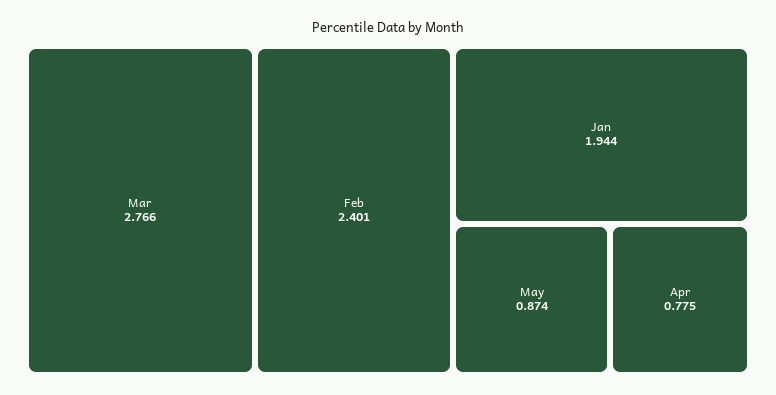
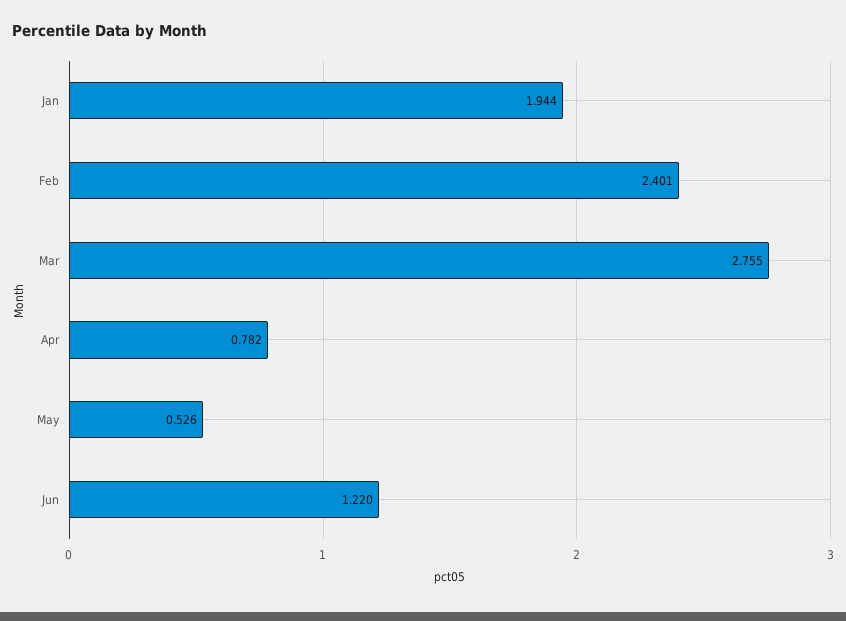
Mar: 2.766 -> 2.755
May: 0.874 -> 0.526
Apr: 0.775 -> 0.782
Jun: none -> 1.22

